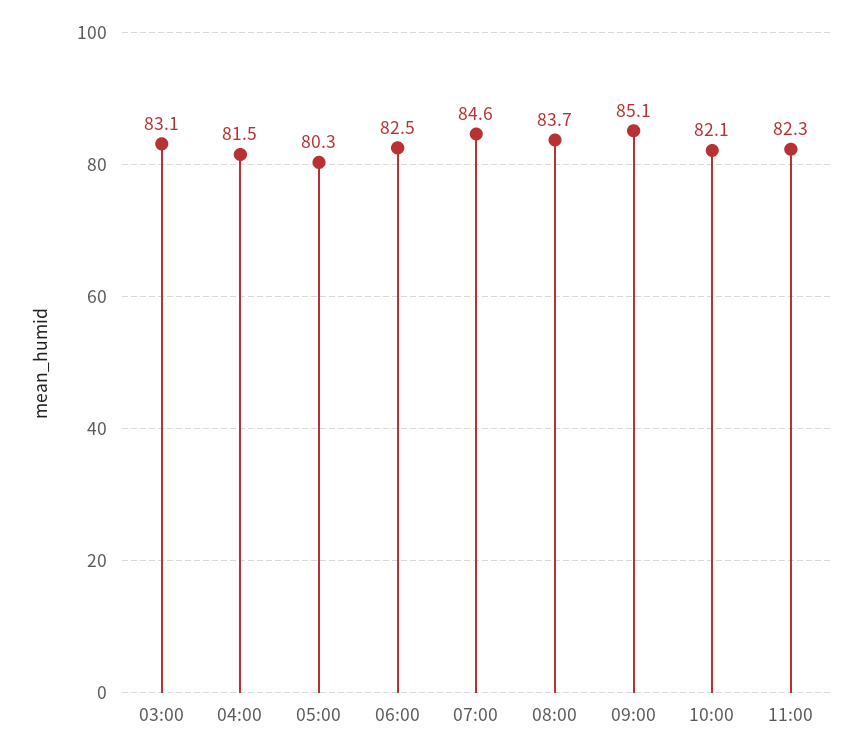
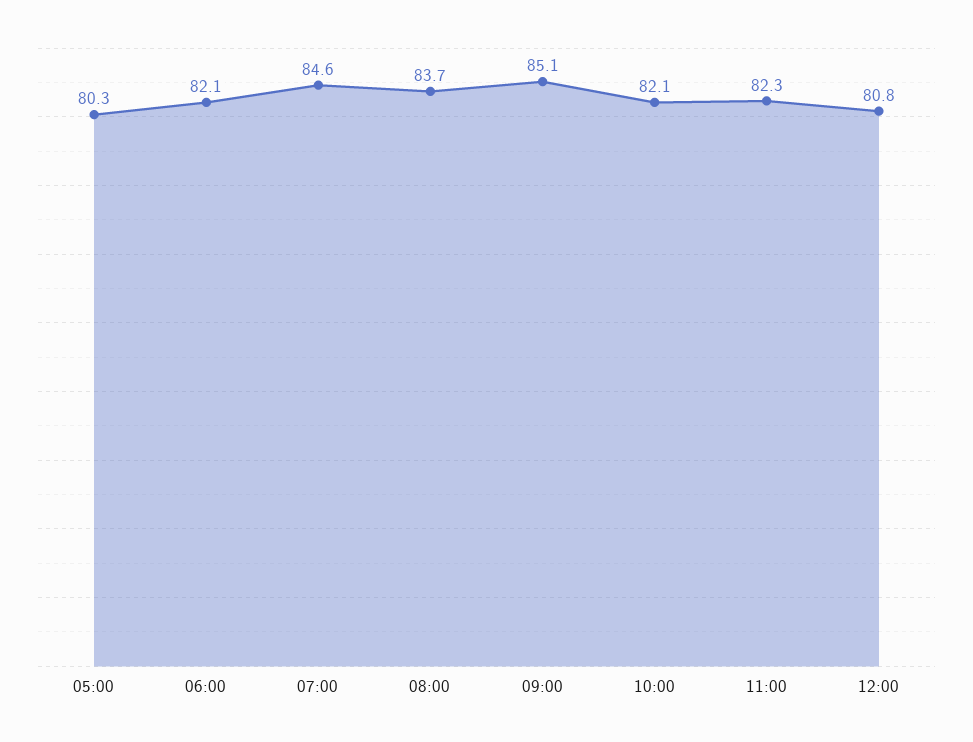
03:00: 83.1 -> none
04:00: 81.5 -> none
06:00: 82.5 -> 82.1
12:00: none -> 80.8

